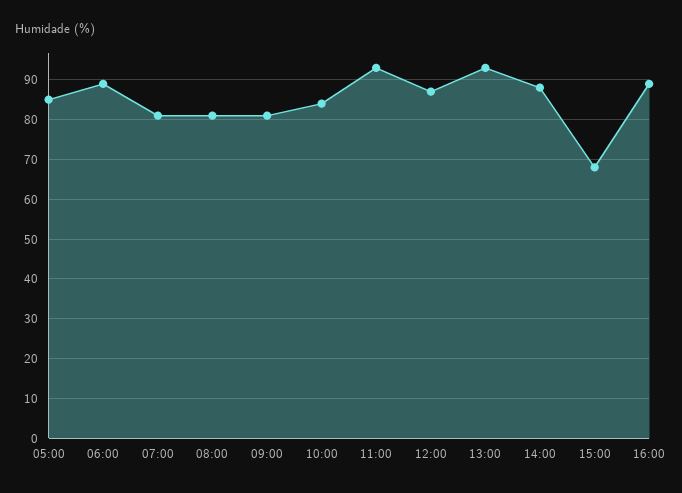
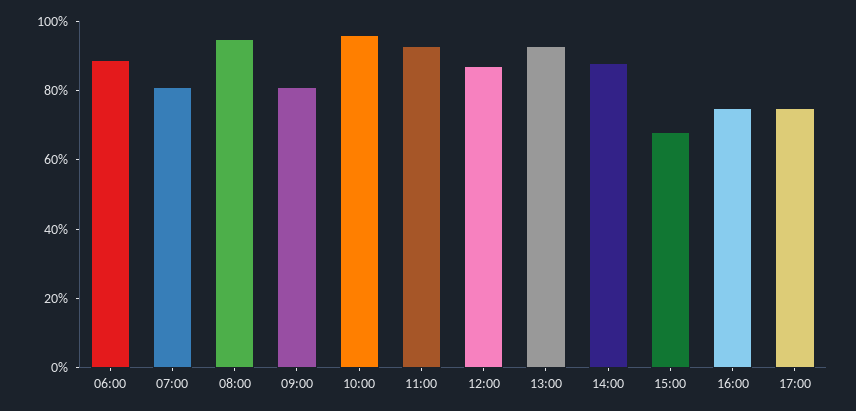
05:00: 85 -> none
08:00: 80 -> 95
10:00: 85 -> 95
16:00: 90 -> 75
17:00: none -> 75

